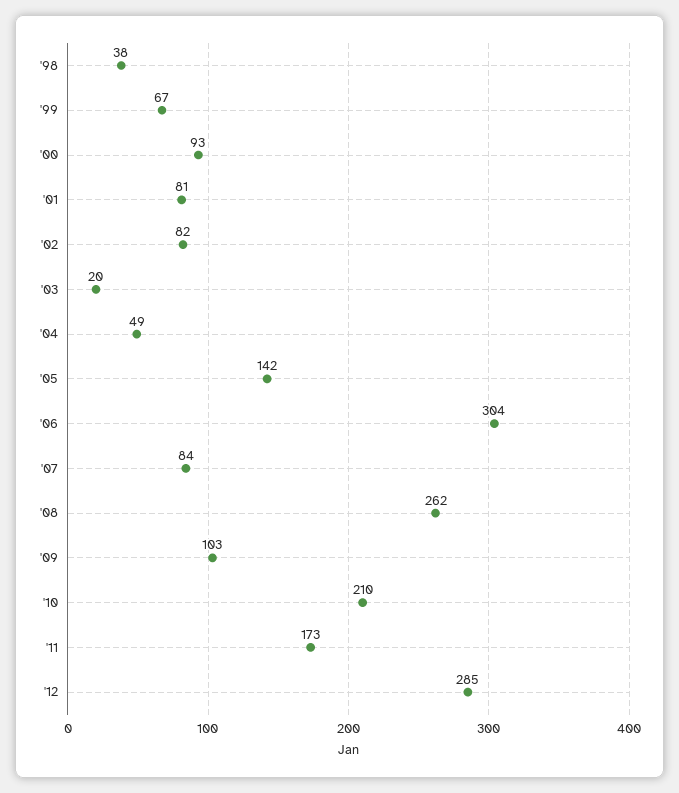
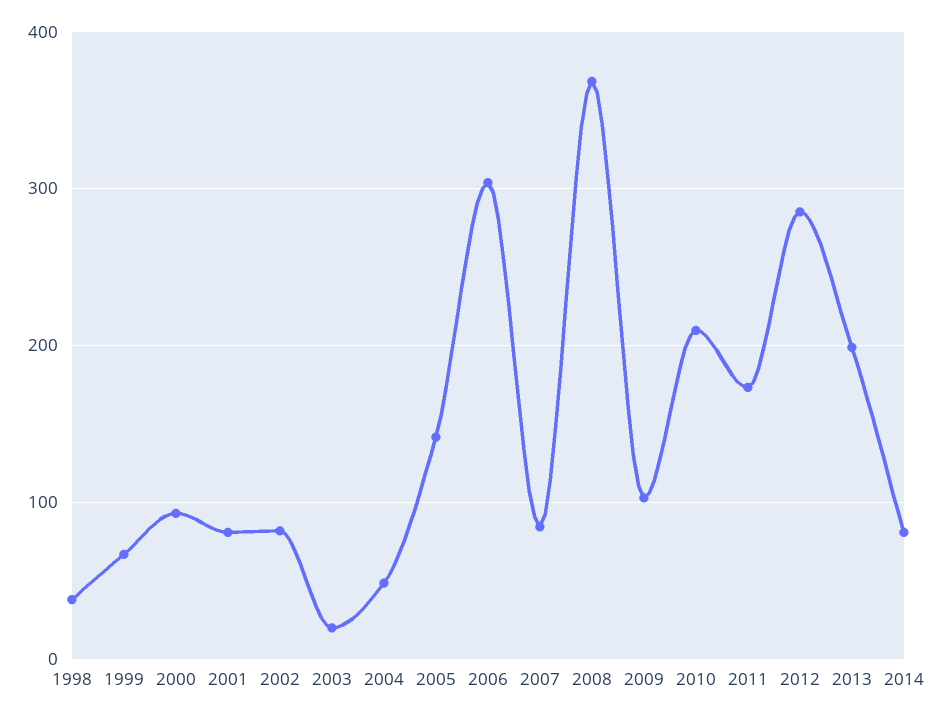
'08: 262 -> 370
2013: none -> 200
2014: none -> 80

